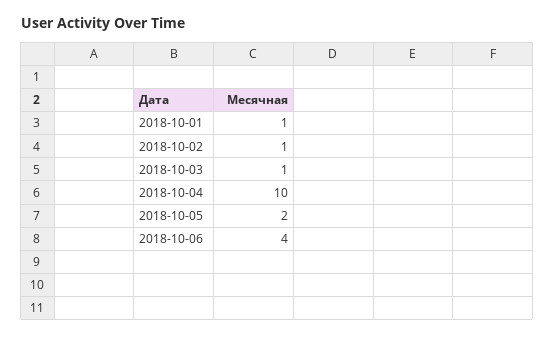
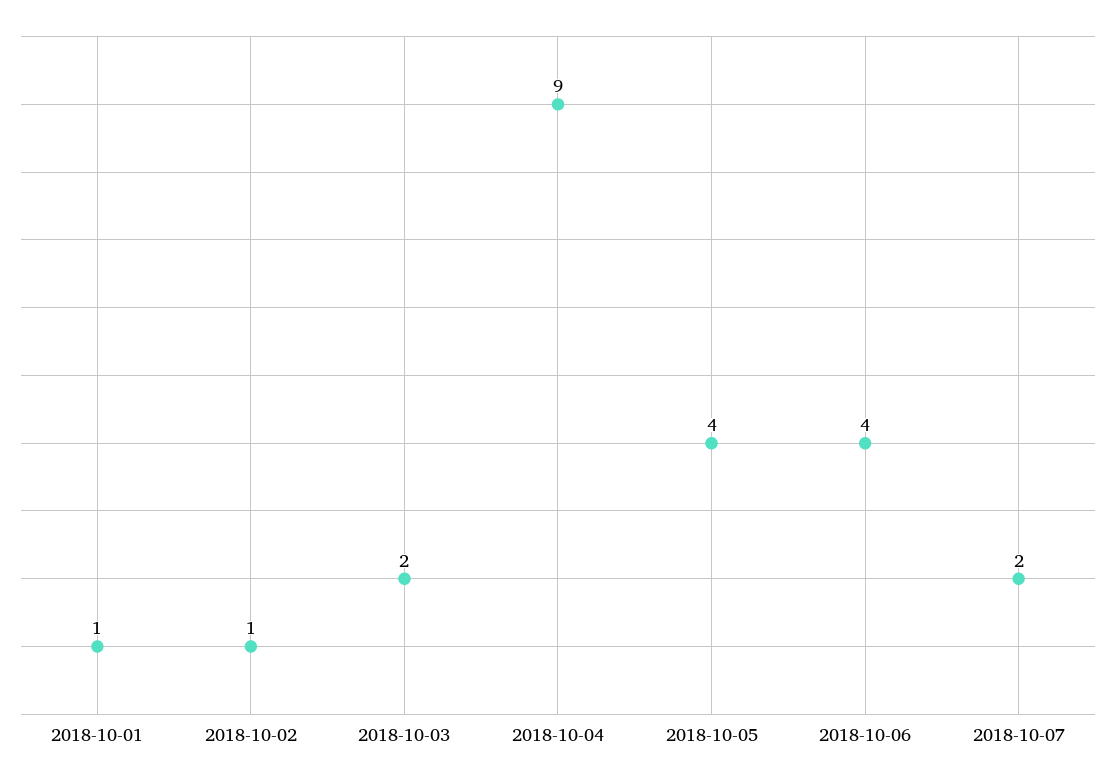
2018-10-03: 1 -> 2
2018-10-04: 10 -> 9
2018-10-05: 2 -> 4
2018-10-07: none -> 2

